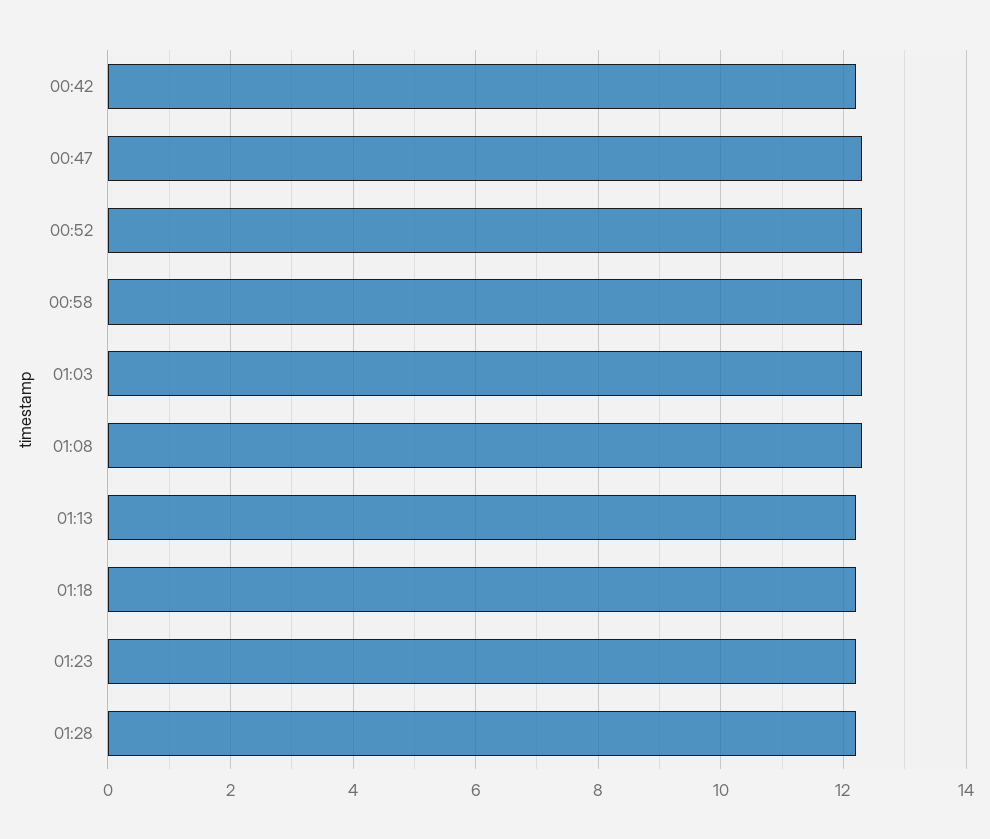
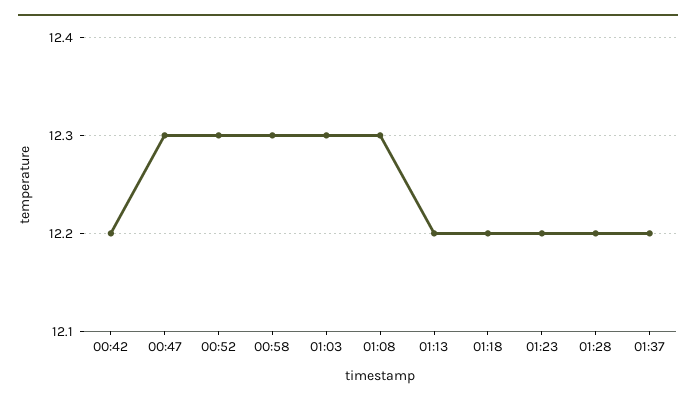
01:37: none -> 12.2

